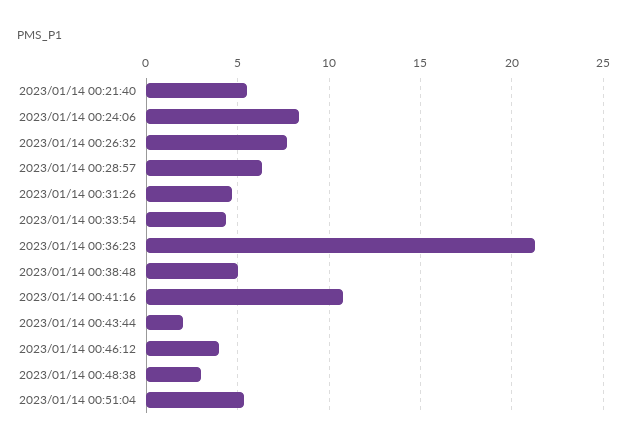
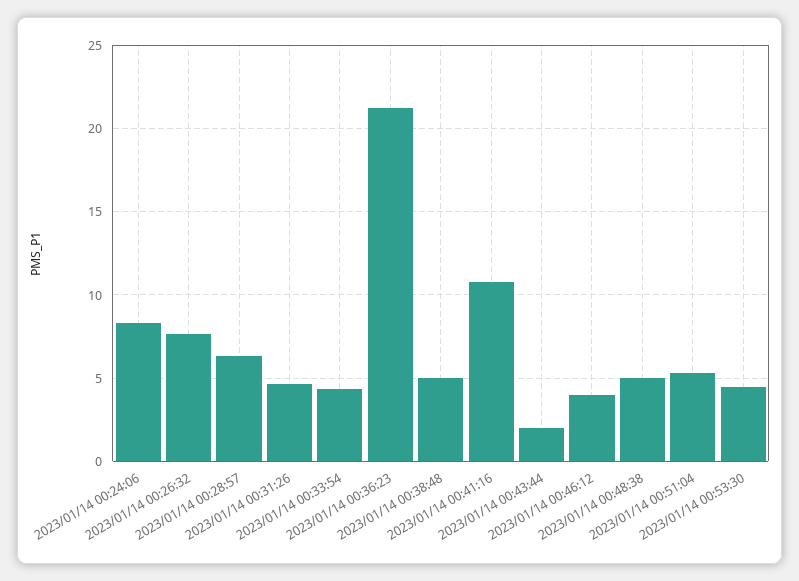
2023/01/14 00:21:40: 5.5 -> none
2023/01/14 00:48:38: 3 -> 5
2023/01/14 00:53:30: none -> 4.5

